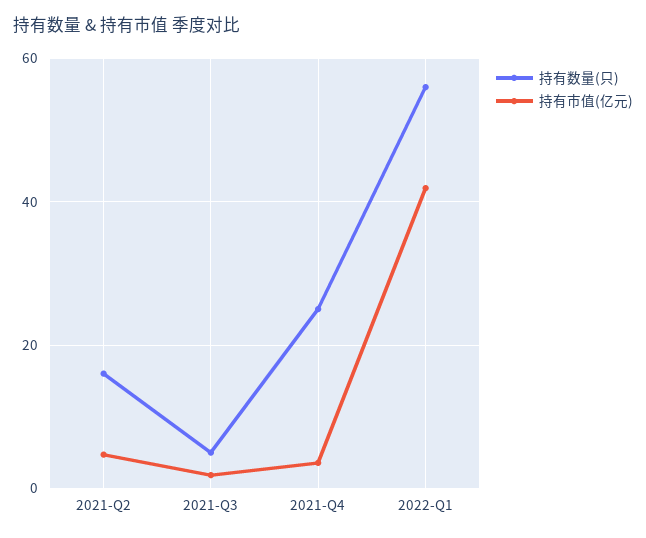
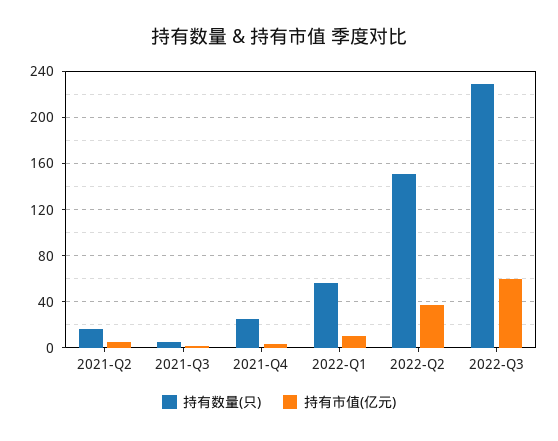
持有市值(亿元), 2022-Q1: 42 -> 10
持有数量(只), 2022-Q2: none -> 150
持有市值(亿元), 2022-Q2: none -> 40
持有数量(只), 2022-Q3: none -> 230
持有市值(亿元), 2022-Q3: none -> 60

